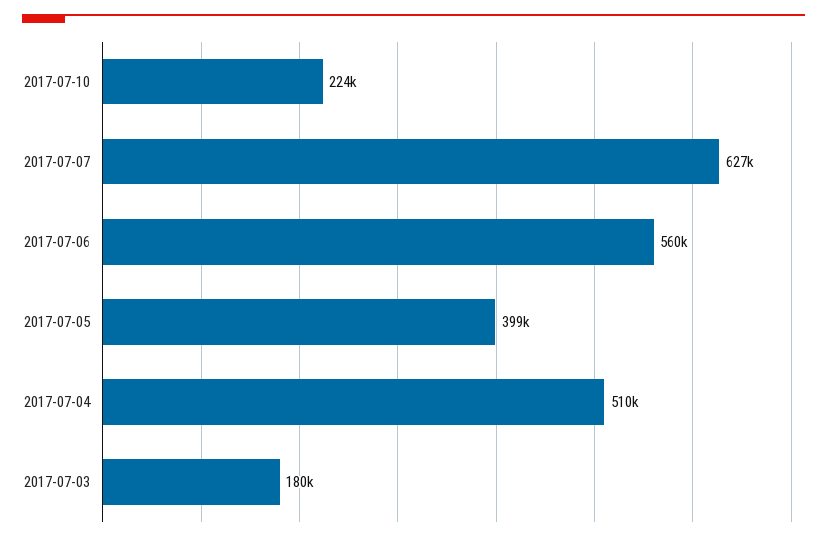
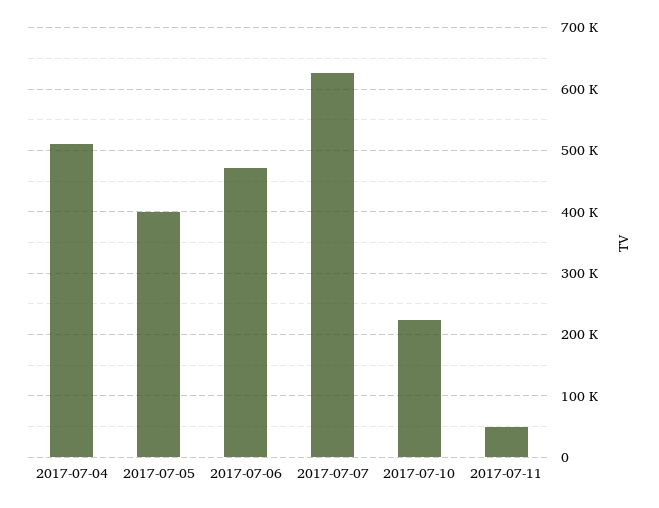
2017-07-06: 560000 -> 470000
2017-07-03: 180000 -> none
2017-07-11: none -> 50000

